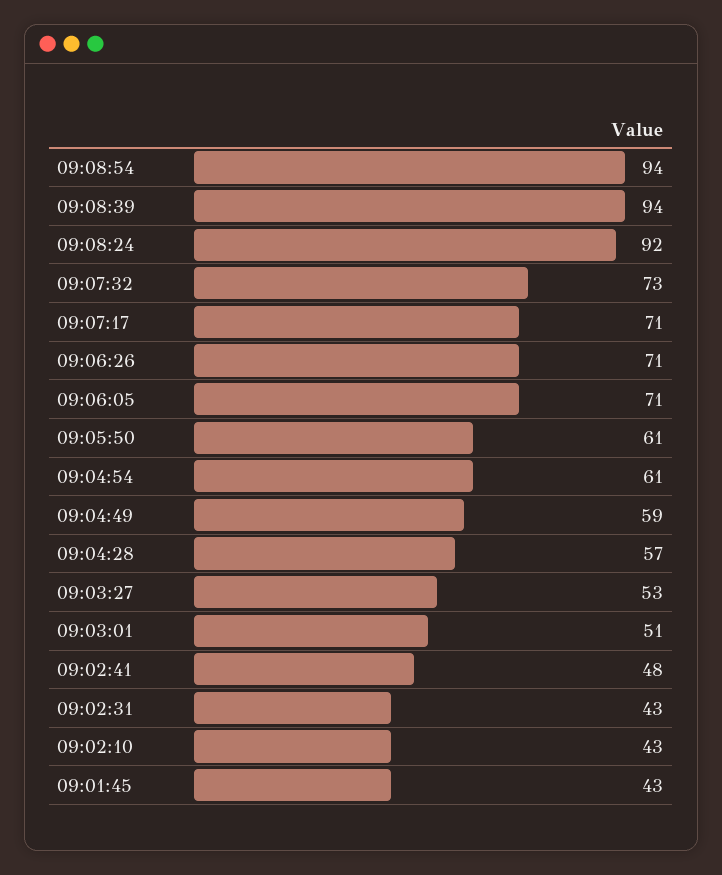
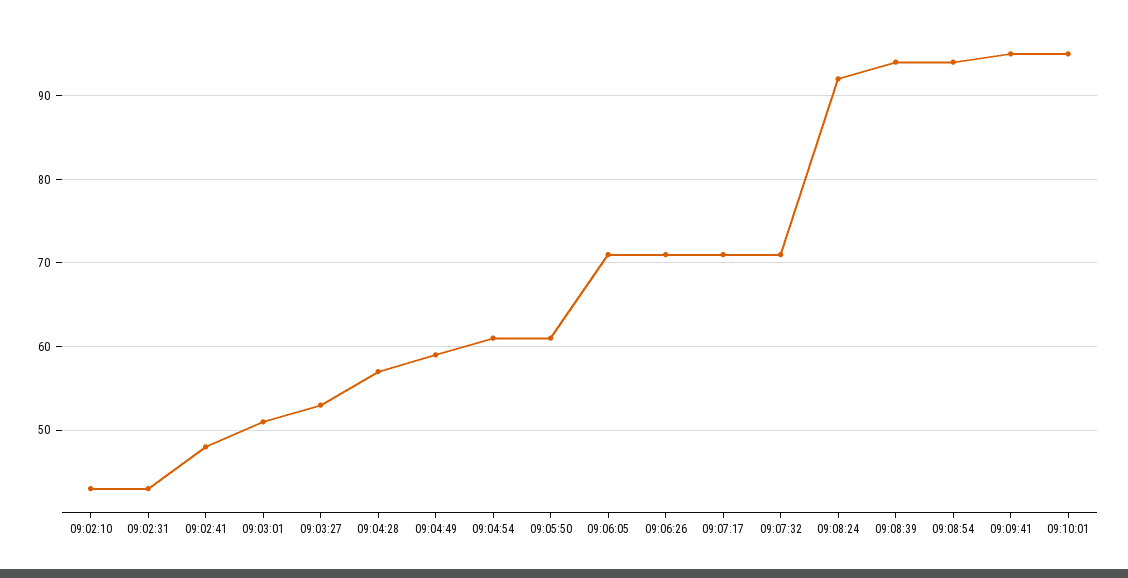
09:07:32: 73 -> 71
09:01:45: 43 -> none
09:09:41: none -> 95
09:10:01: none -> 95

